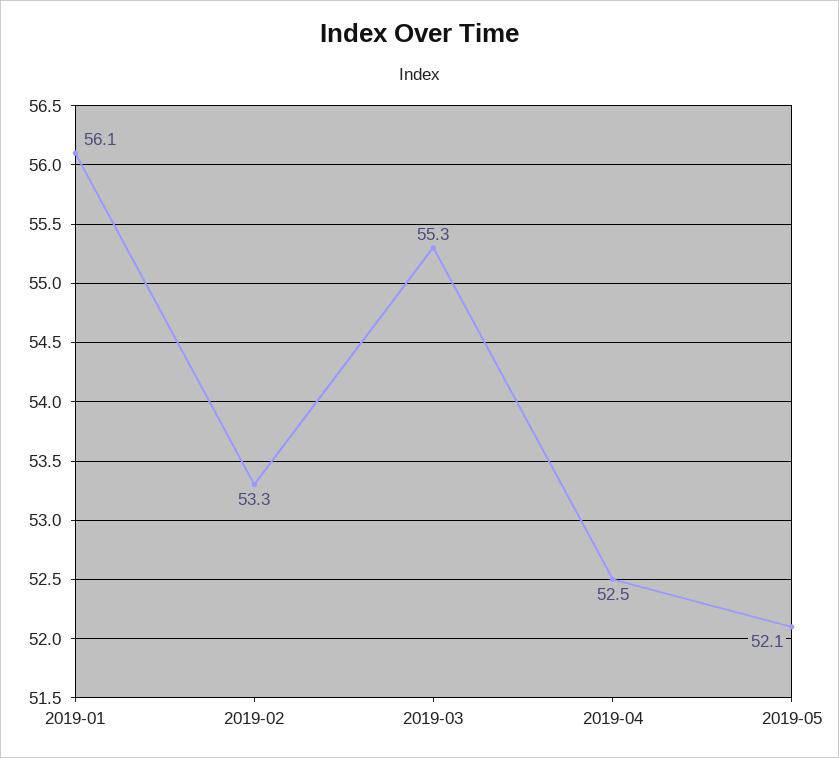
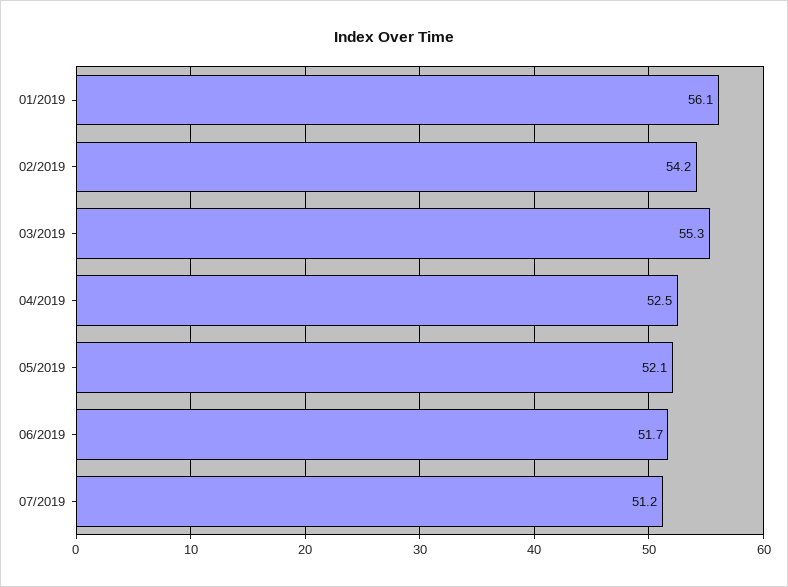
2019-02: 53.3 -> 54.2
06/2019: none -> 51.7
07/2019: none -> 51.2

